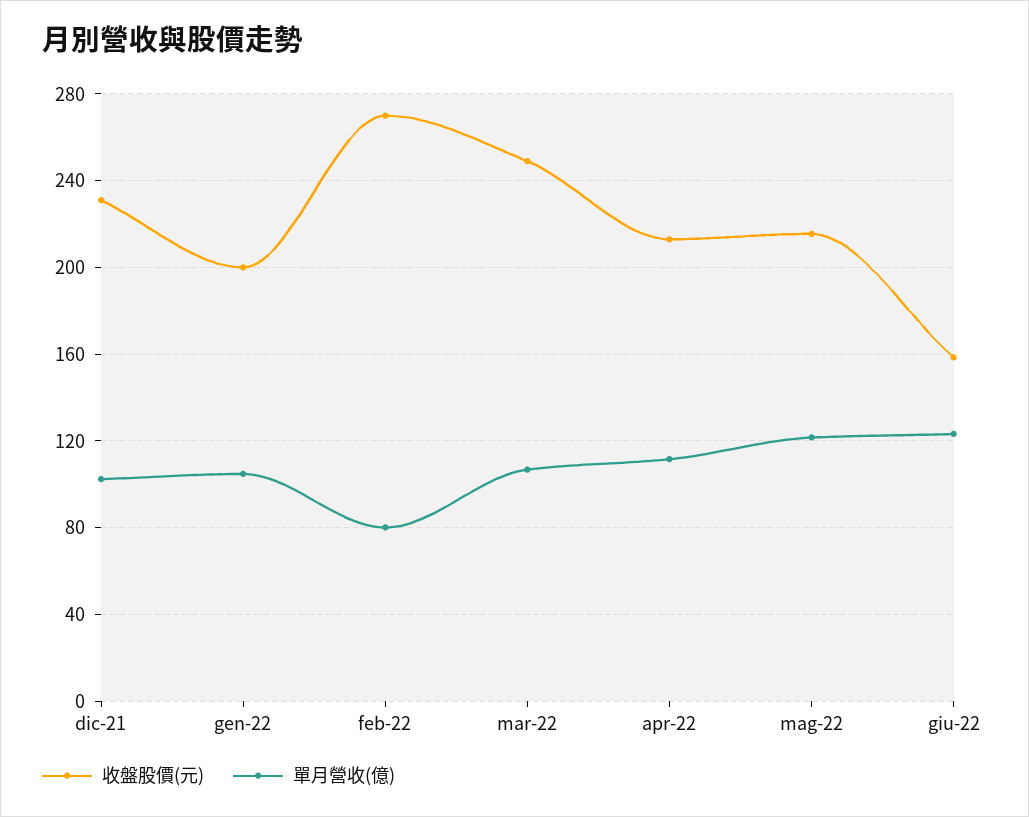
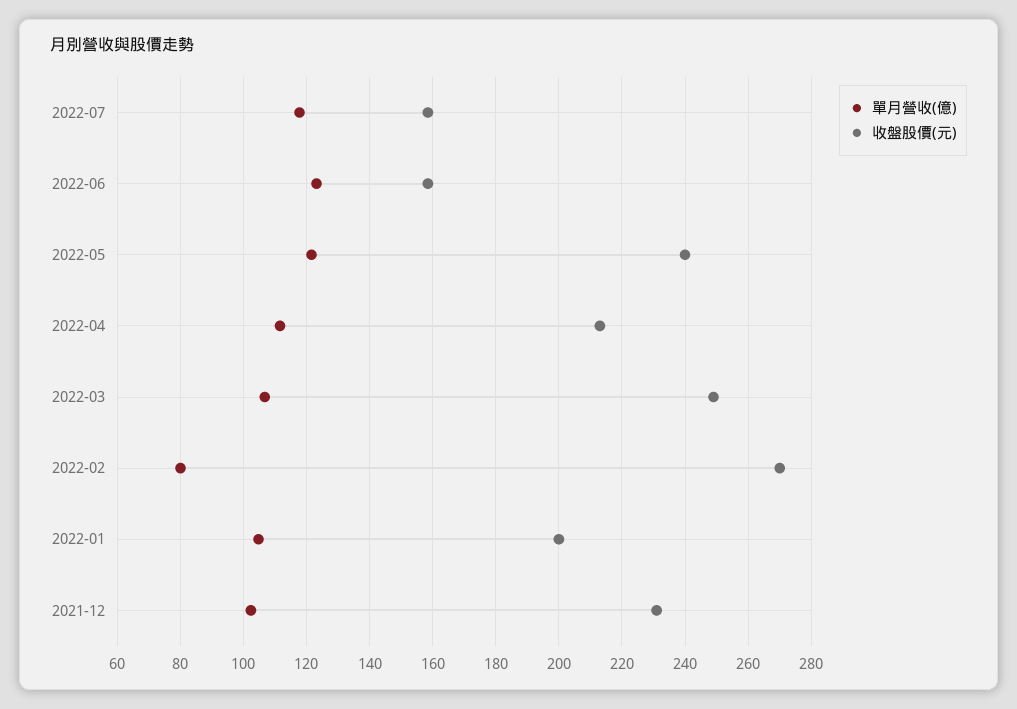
收盤股價(元), mag-22: 215 -> 240
單月營收(億), 2022-07: none -> 118
收盤股價(元), 2022-07: none -> 158

